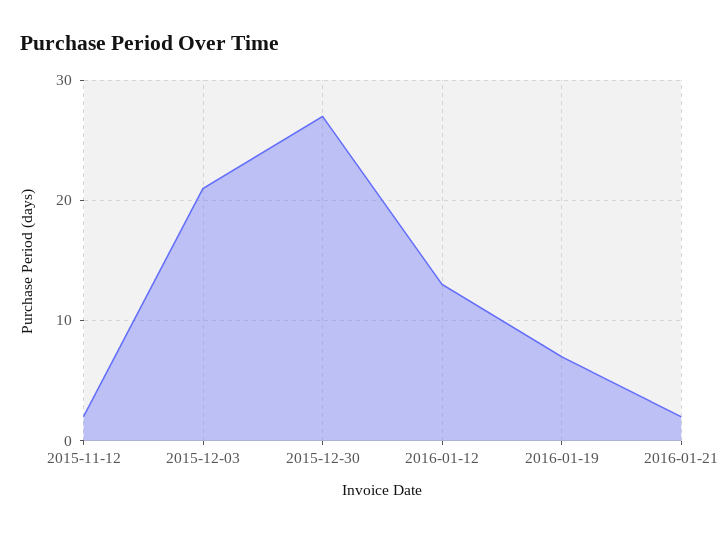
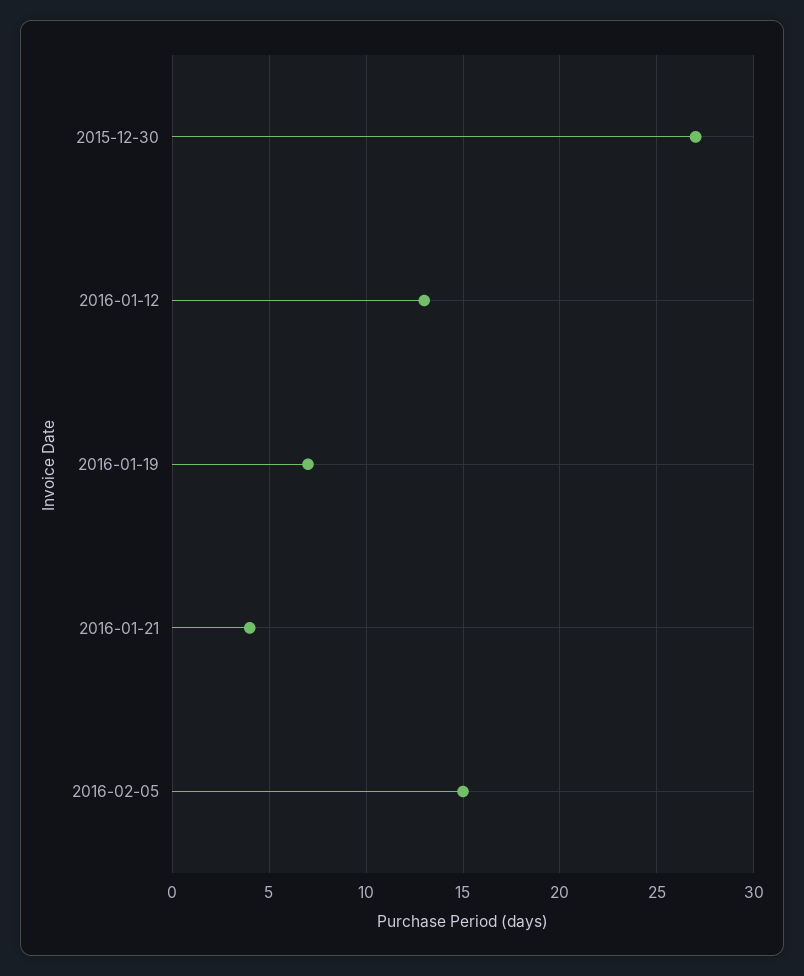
2015-11-12: 2 -> none
2015-12-03: 21 -> none
2016-01-21: 2 -> 4
2016-02-05: none -> 15

